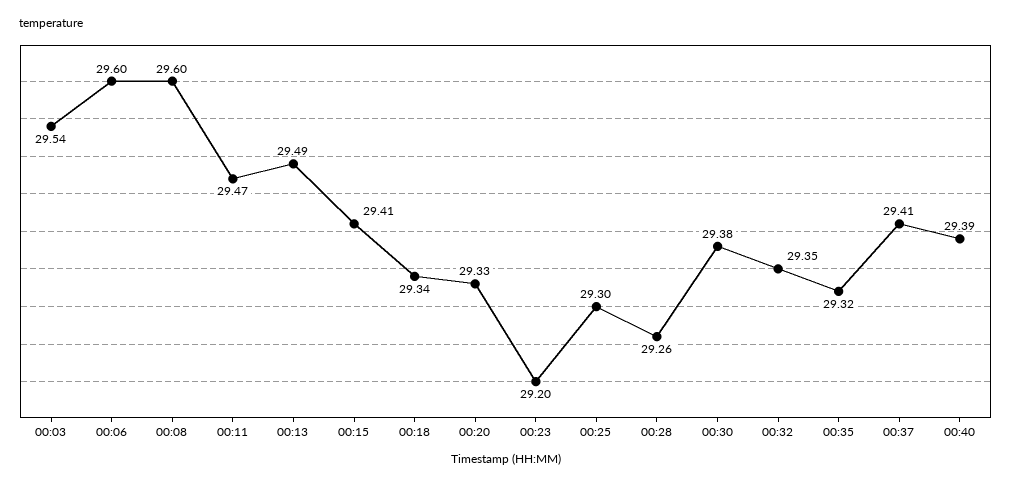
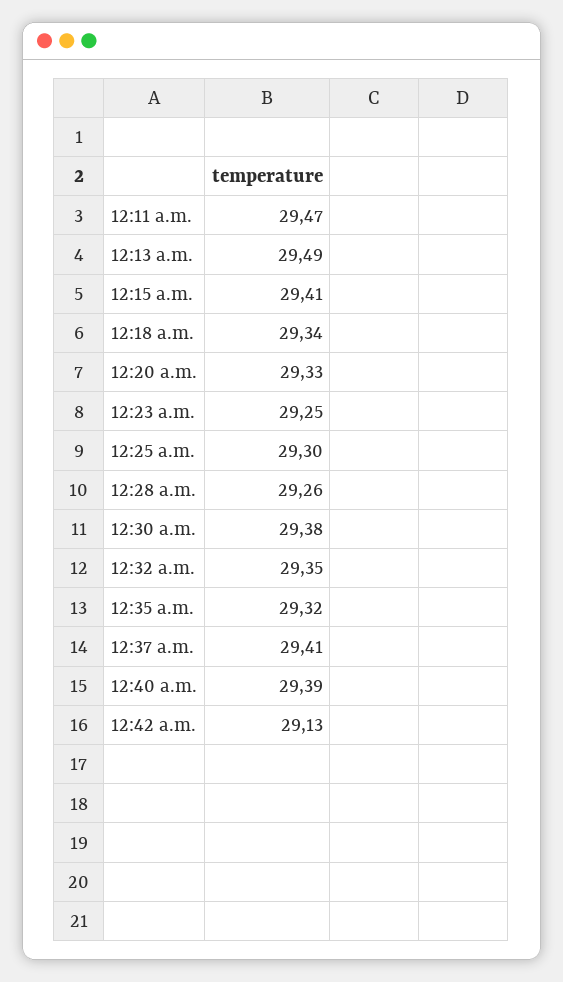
00:03: 29.54 -> none
00:06: 29.6 -> none
00:08: 29.6 -> none
00:23: 29.2 -> 29.25
12:42 a.m.: none -> 29.13

